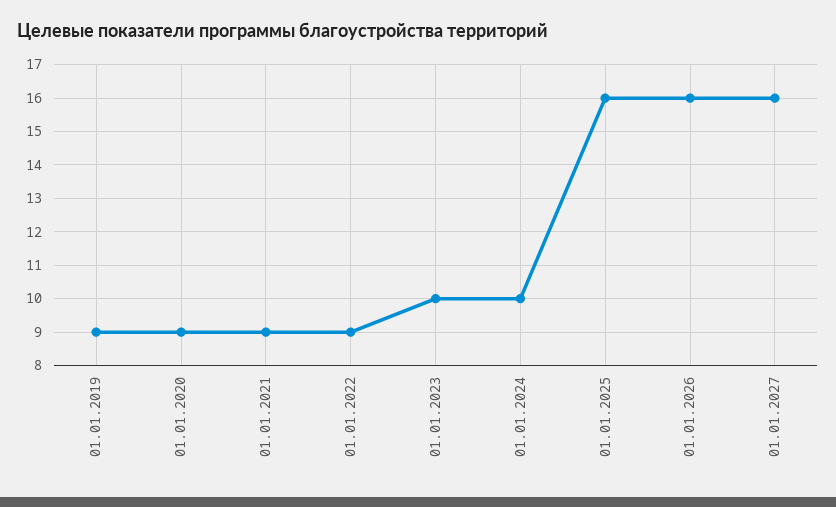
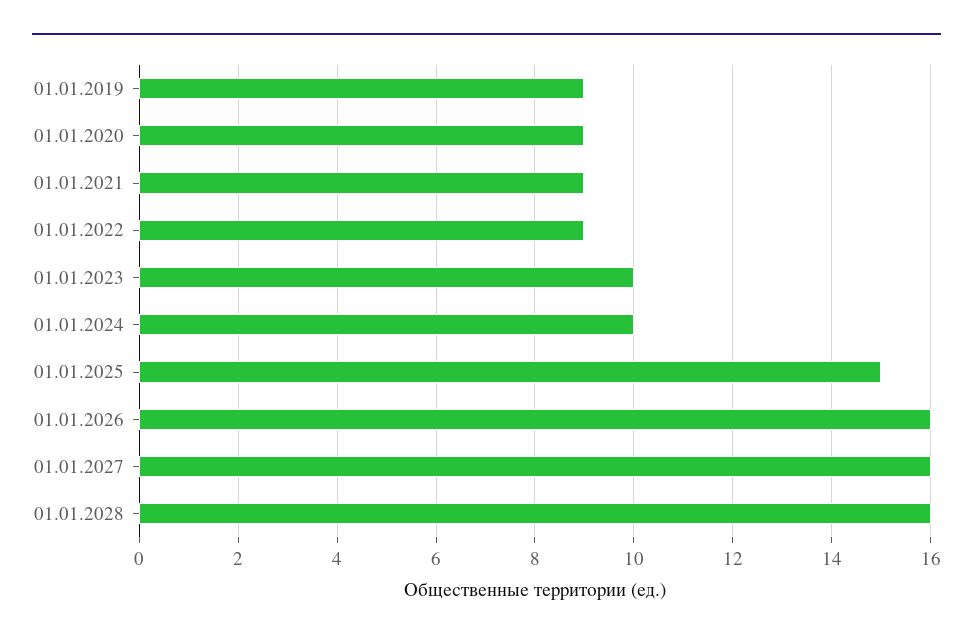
01.01.2025: 16 -> 15
01.01.2028: none -> 16

